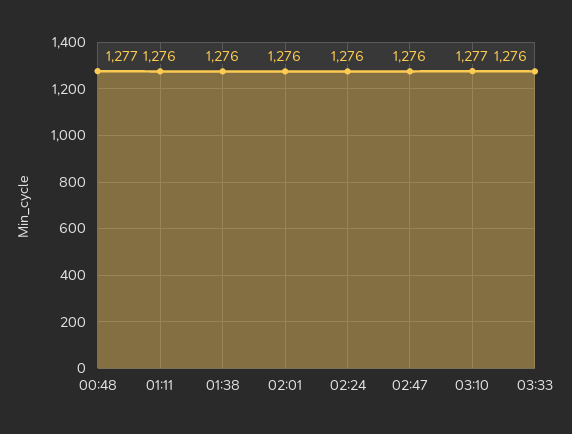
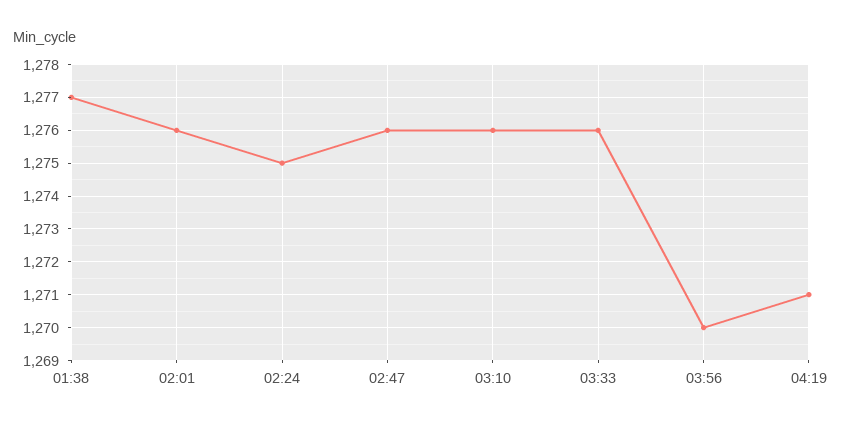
00:48: 1277 -> none
01:11: 1276 -> none
01:38: 1276 -> 1277
02:24: 1276 -> 1275
03:10: 1277 -> 1276
03:56: none -> 1270
04:19: none -> 1271

